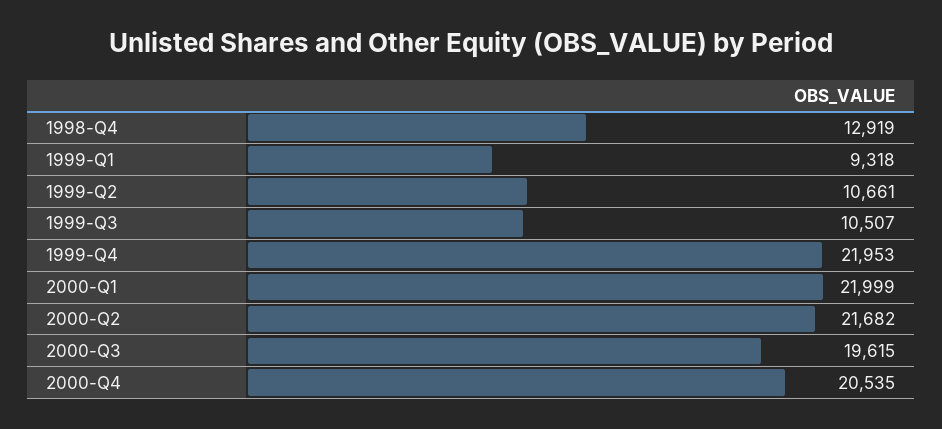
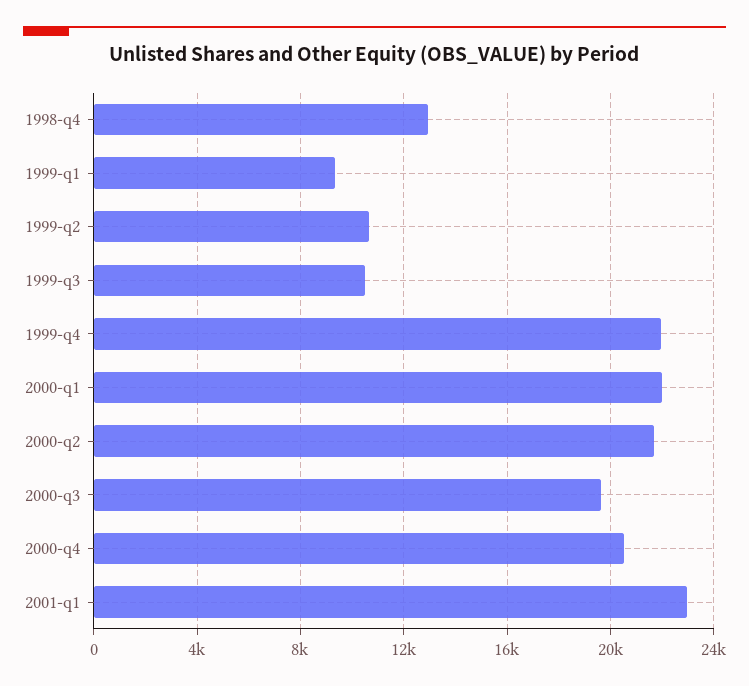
2001-q1: none -> 23000

